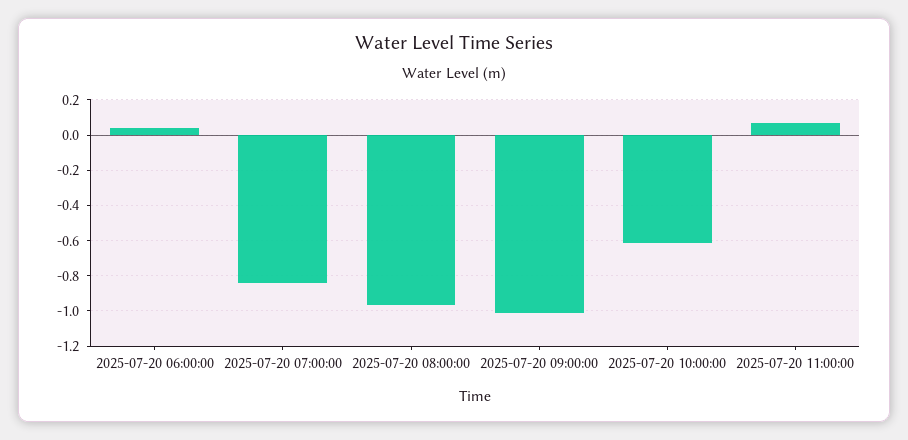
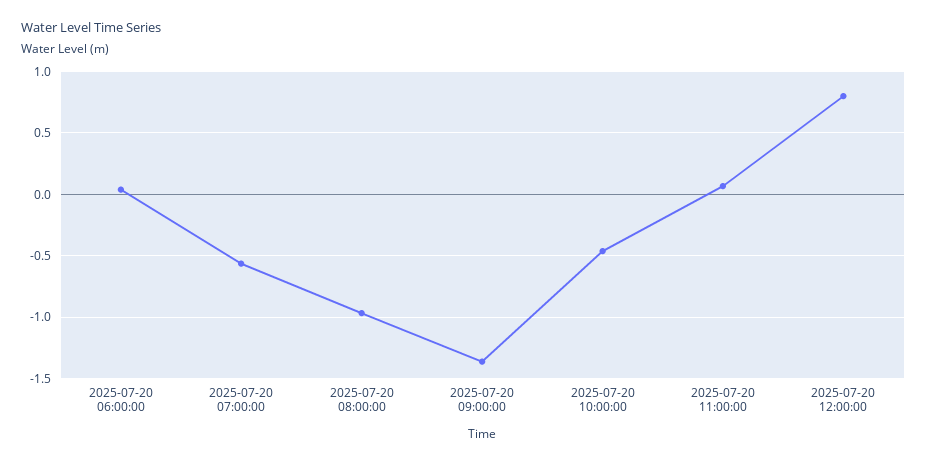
2025-07-20 07:00:00: -0.85 -> -0.55
2025-07-20 09:00:00: -1 -> -1.35
2025-07-20 10:00:00: -0.6 -> -0.45
2025-07-20 12:00:00: none -> 0.8

